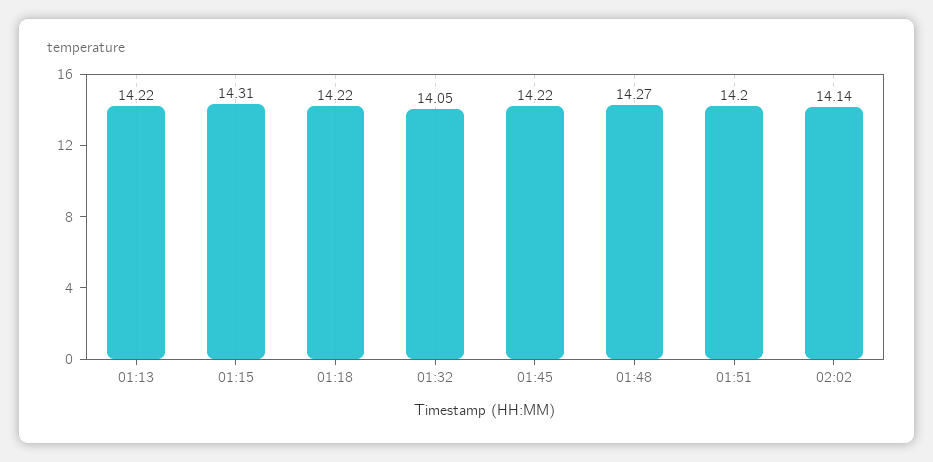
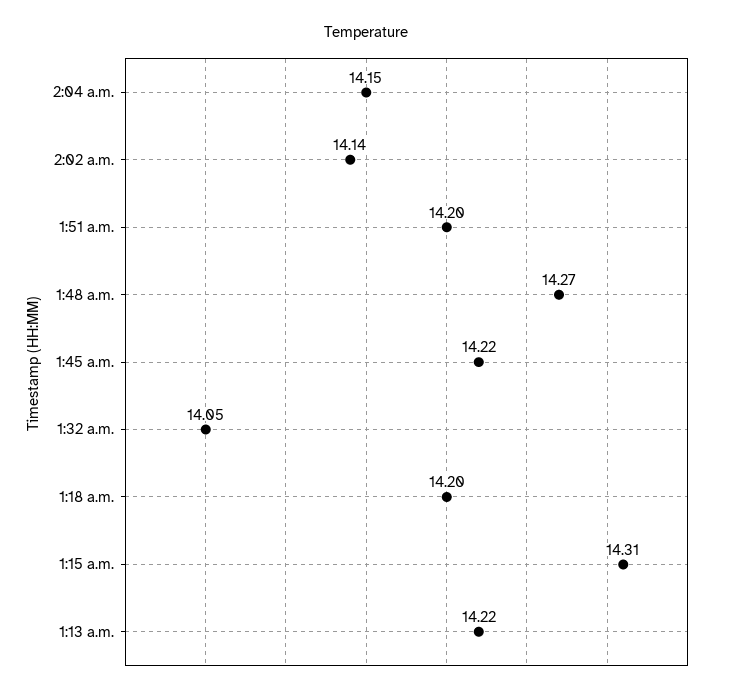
01:18: 14.22 -> 14.2
2:04 a.m.: none -> 14.15

